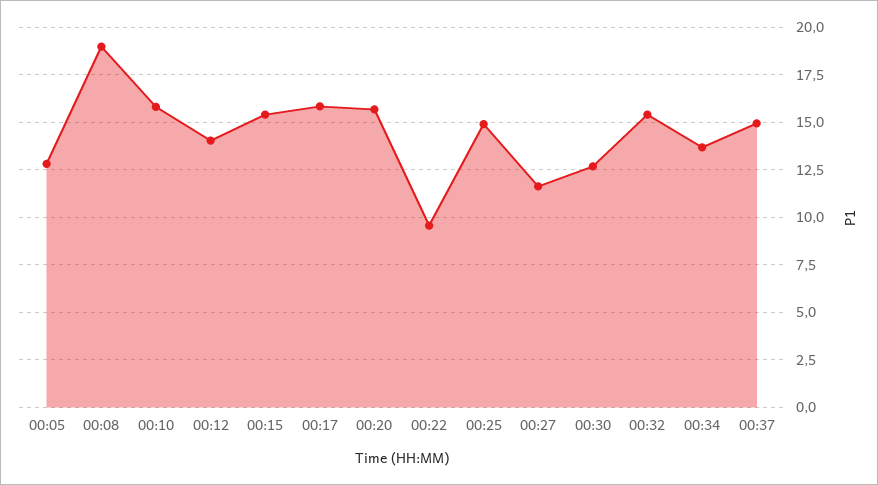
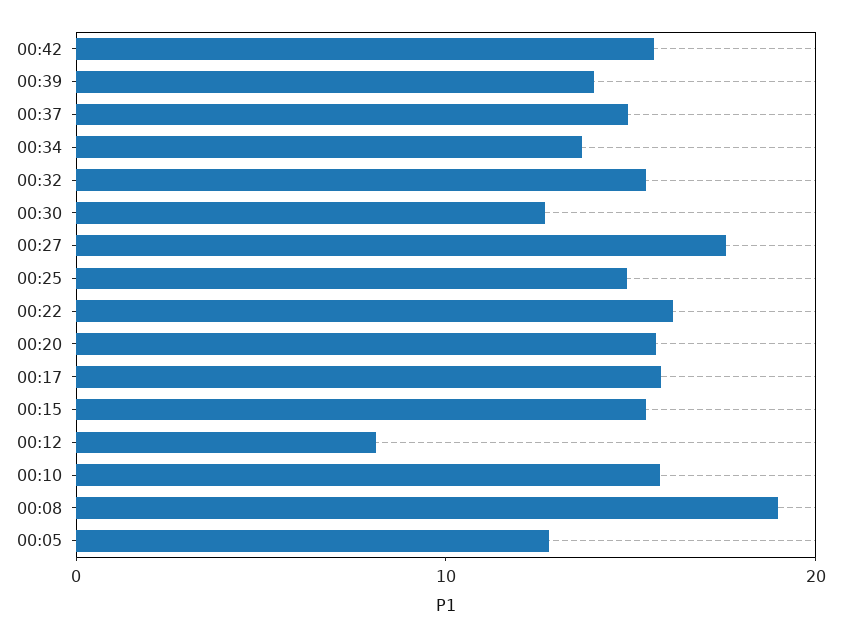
00:12: 14 -> 8
00:22: 9.5 -> 16
00:27: 11.5 -> 18
00:42: none -> 16
00:39: none -> 14

